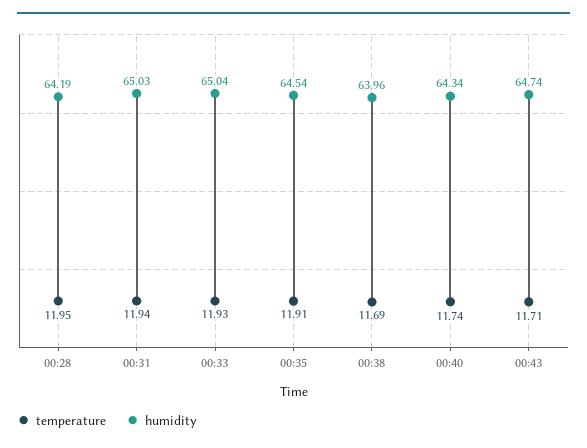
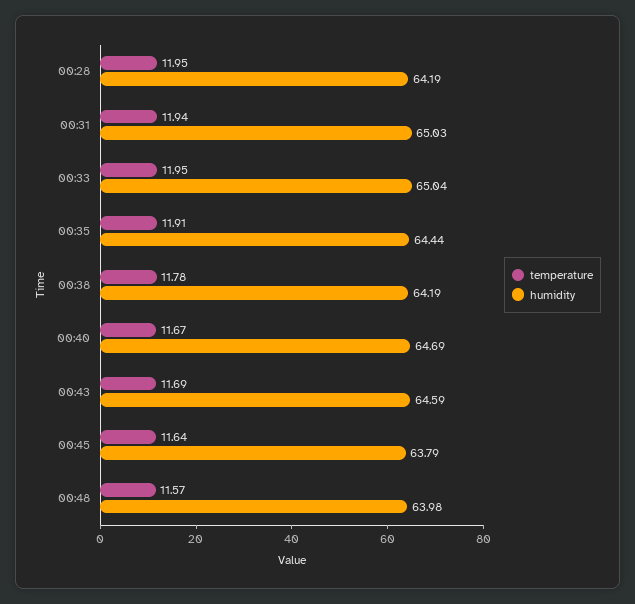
temperature, 00:33: 11.93 -> 11.95
humidity, 00:35: 64.54 -> 64.44
temperature, 00:38: 11.69 -> 11.78
humidity, 00:38: 63.96 -> 64.19
temperature, 00:40: 11.74 -> 11.67
humidity, 00:40: 64.34 -> 64.69
temperature, 00:43: 11.71 -> 11.69
humidity, 00:43: 64.74 -> 64.59
temperature, 00:45: none -> 11.64
humidity, 00:45: none -> 63.79
temperature, 00:48: none -> 11.57
humidity, 00:48: none -> 63.98

